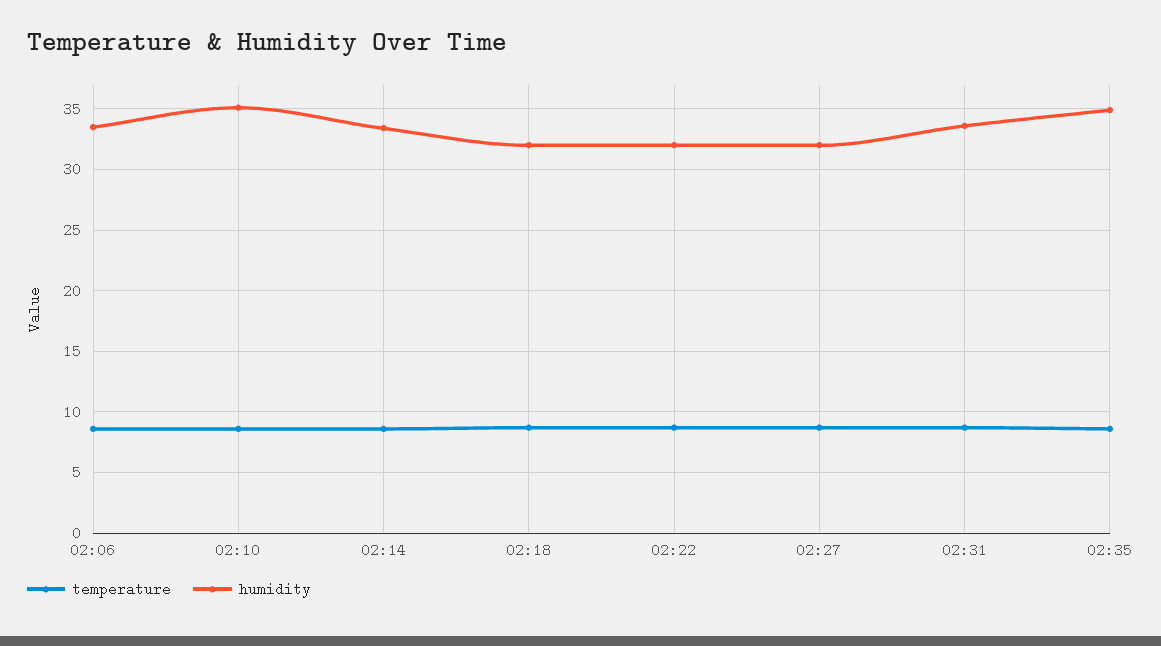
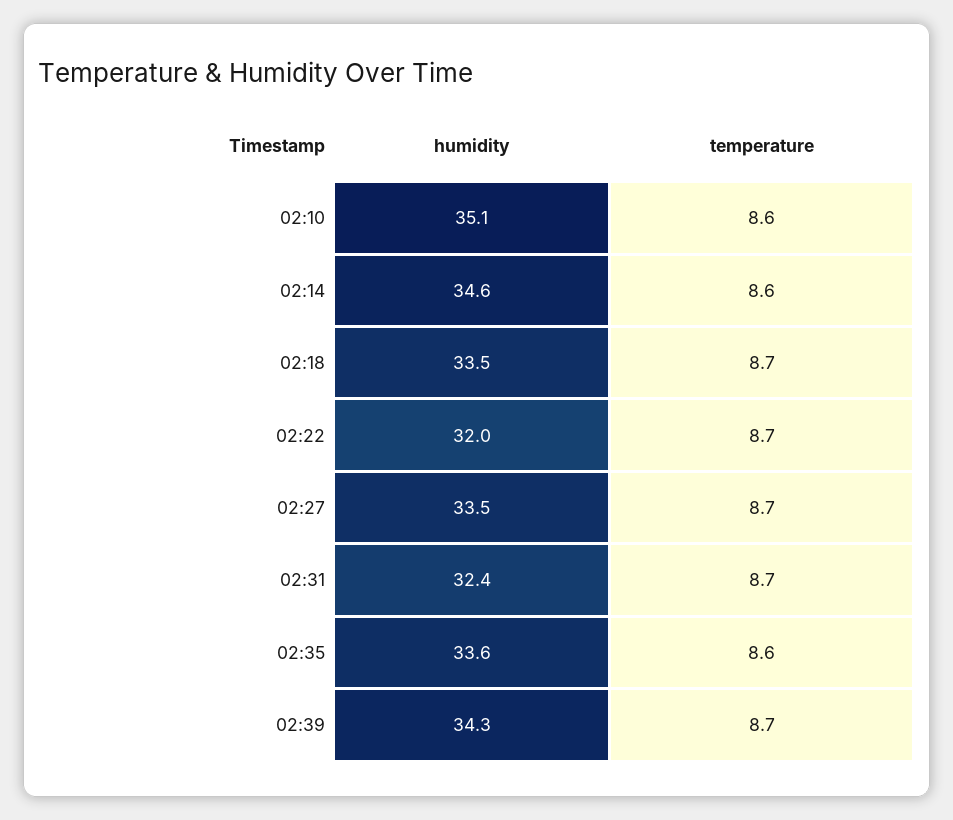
temperature, 02:06: 8.5 -> none
humidity, 02:06: 33.5 -> none
humidity, 02:14: 33.5 -> 34.6
humidity, 02:18: 32 -> 33.5
humidity, 02:27: 32 -> 33.5
humidity, 02:31: 33.5 -> 32.4
humidity, 02:35: 35 -> 33.6
humidity, 02:39: none -> 34.3
temperature, 02:39: none -> 8.7

